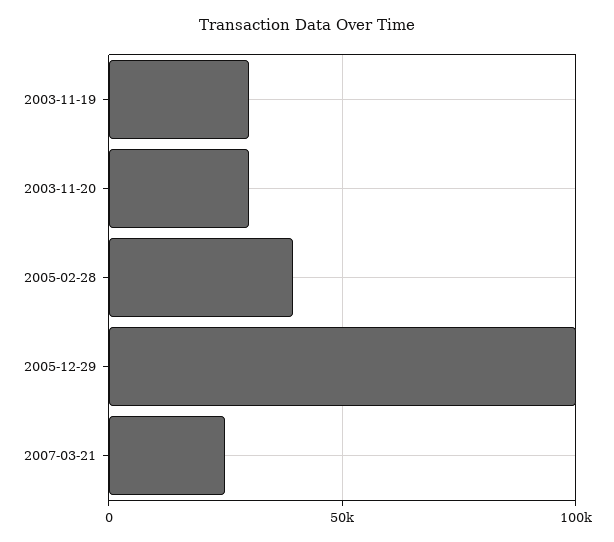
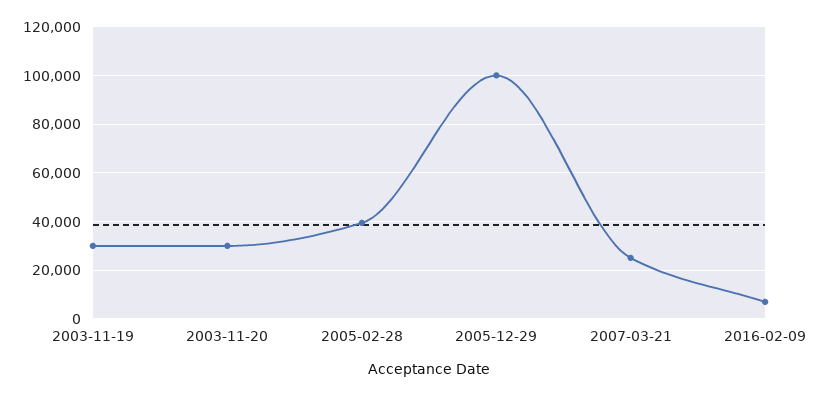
2016-02-09: none -> 7500

